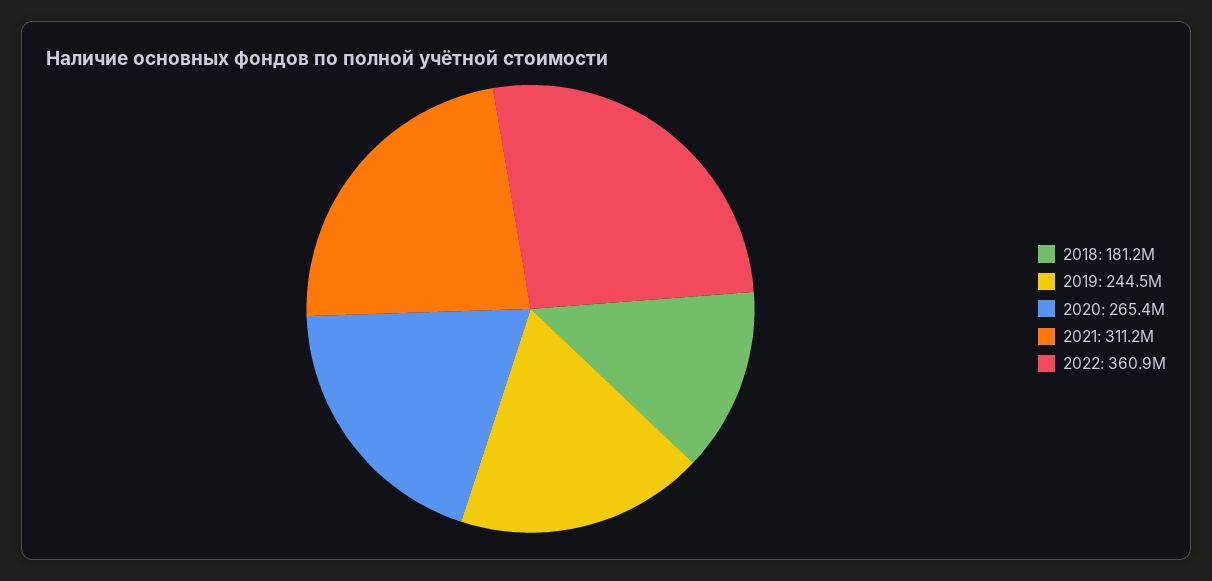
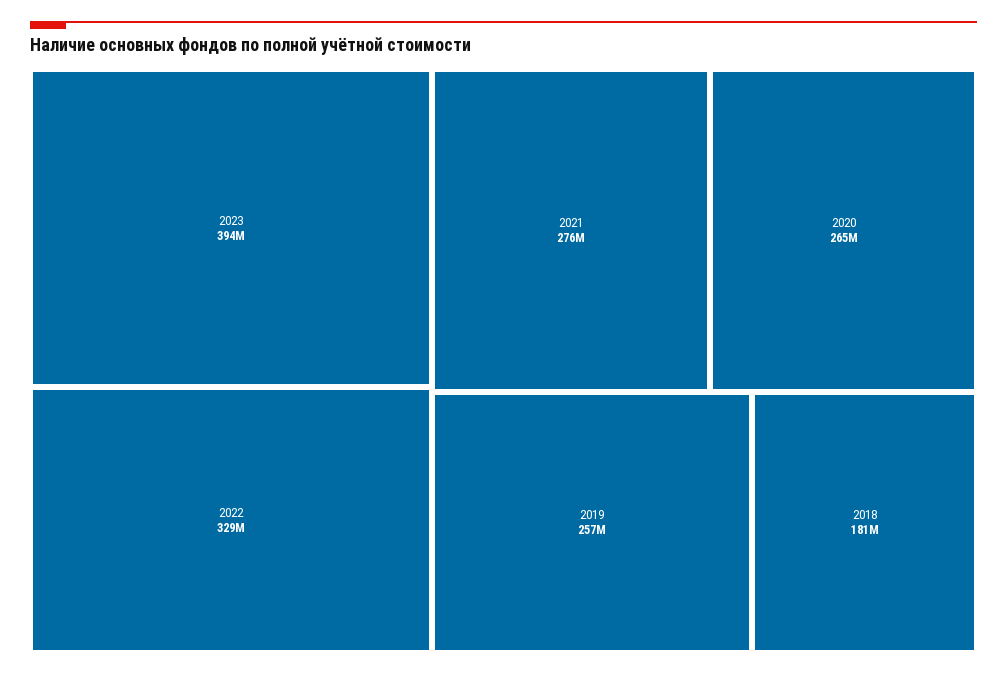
2019: 244500000 -> 257000000
2021: 311200000 -> 276000000
2022: 360900000 -> 329000000
2023: none -> 394000000

